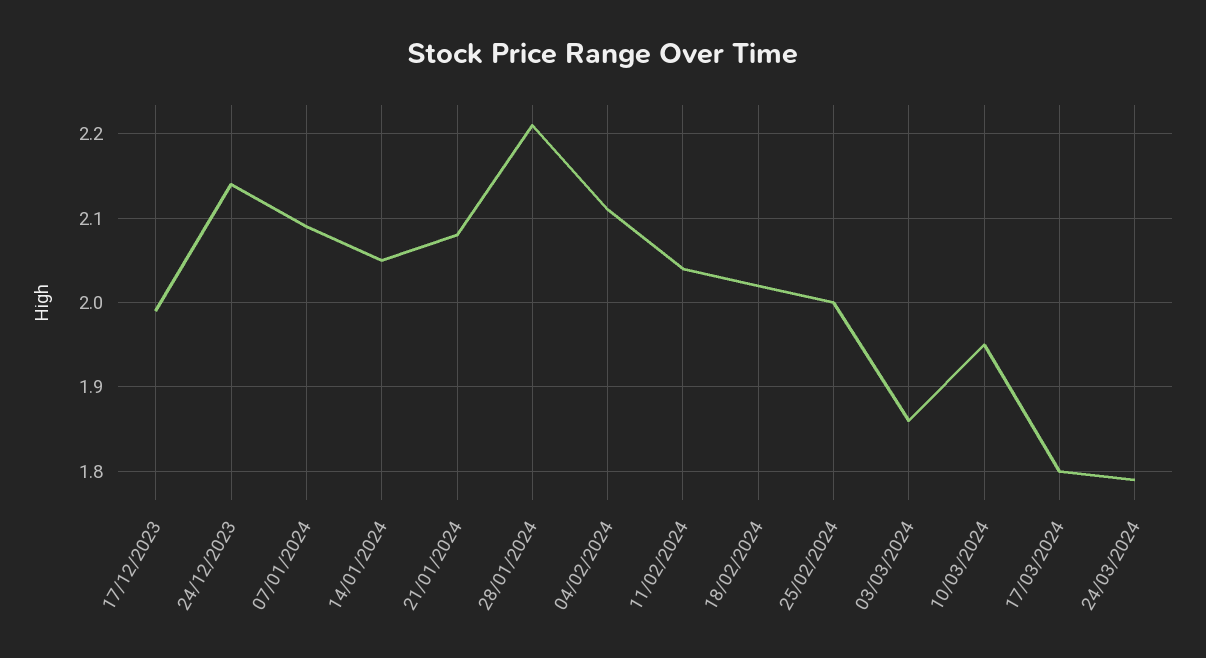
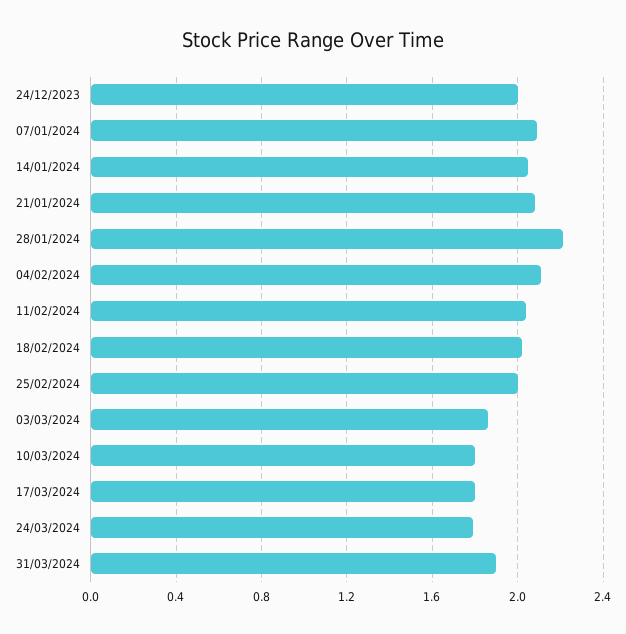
17/12/2023: 1.99 -> none
24/12/2023: 2.14 -> 2
10/03/2024: 1.95 -> 1.8
31/03/2024: none -> 1.9

